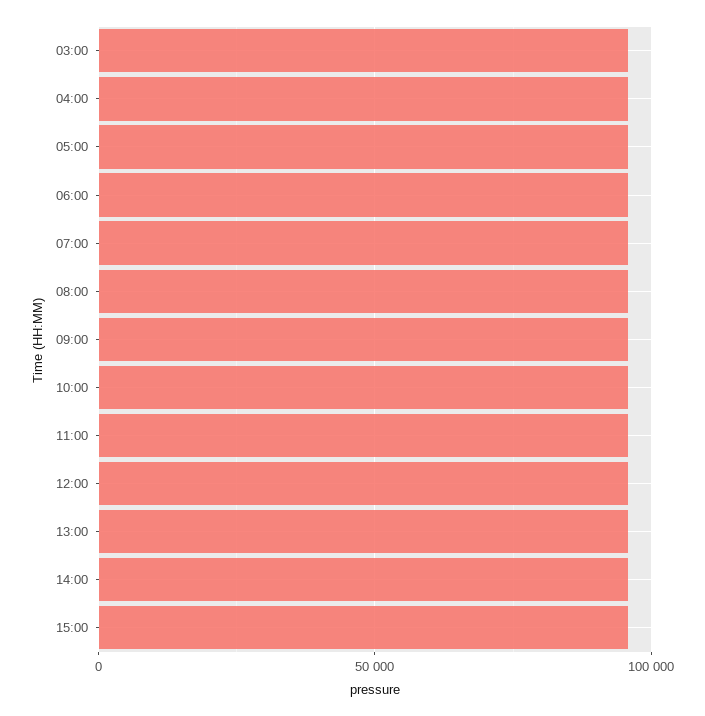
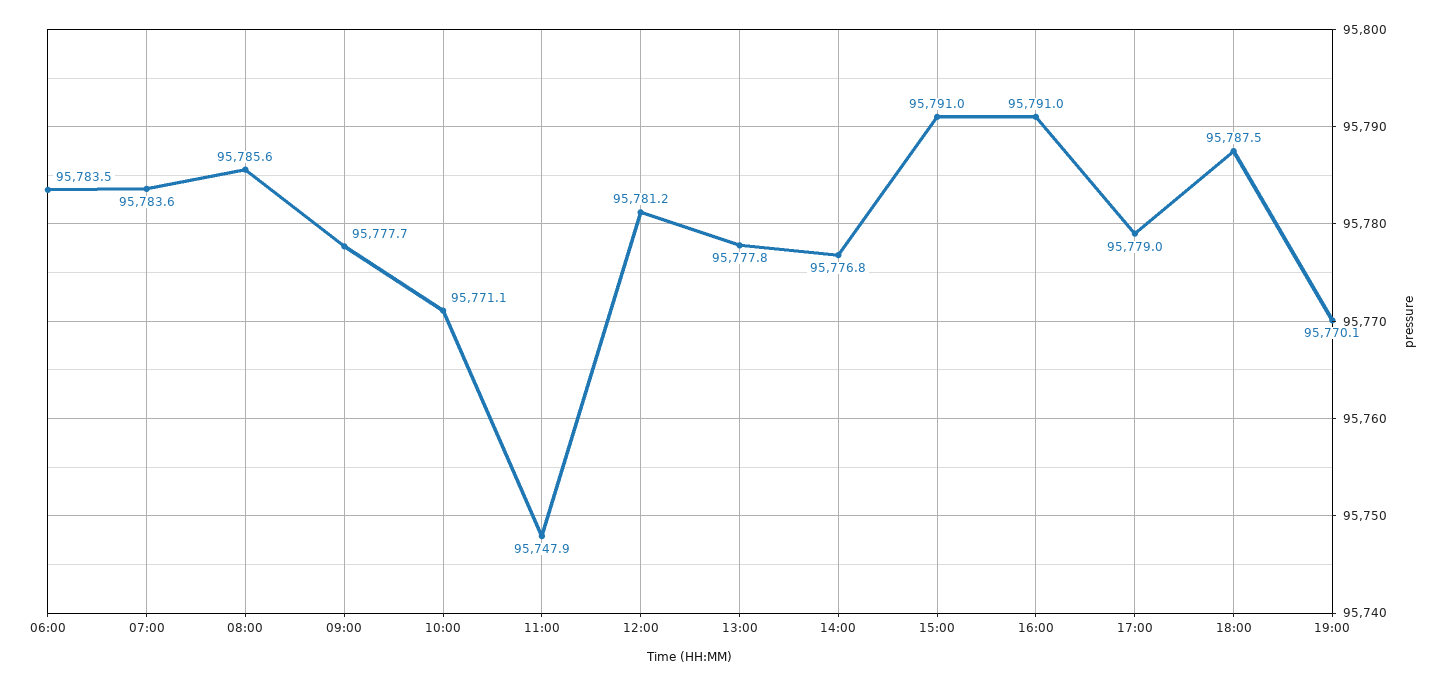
03:00: 95000 -> none
04:00: 95000 -> none
05:00: 95000 -> none
16:00: none -> 95791
17:00: none -> 95779
18:00: none -> 95787.5
19:00: none -> 95770.1

